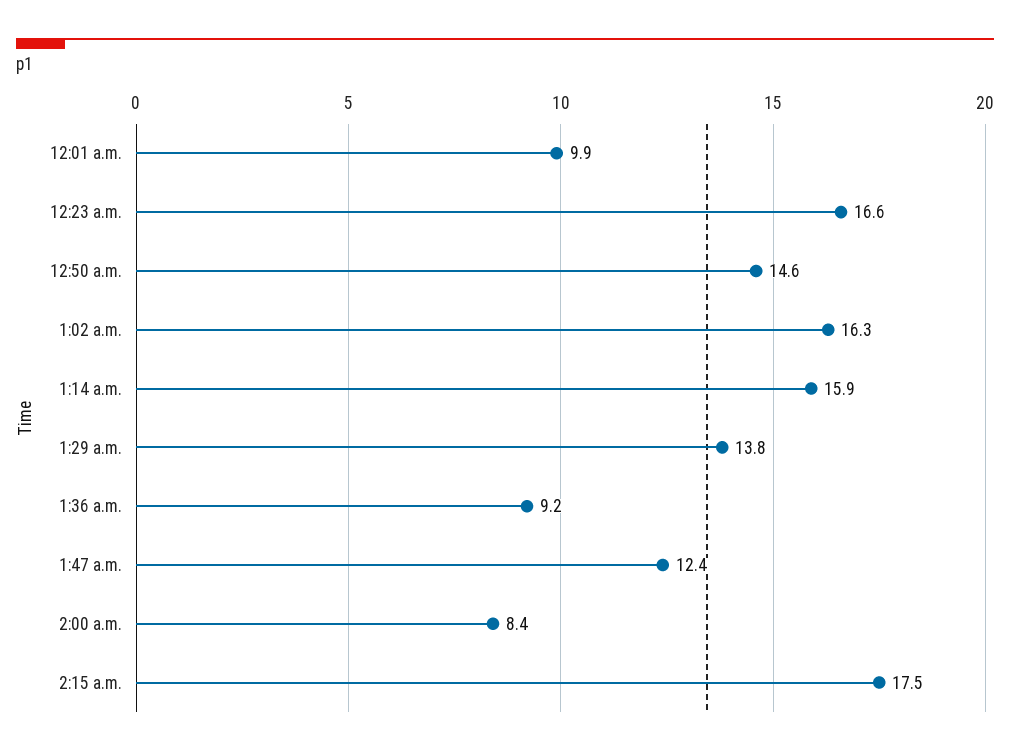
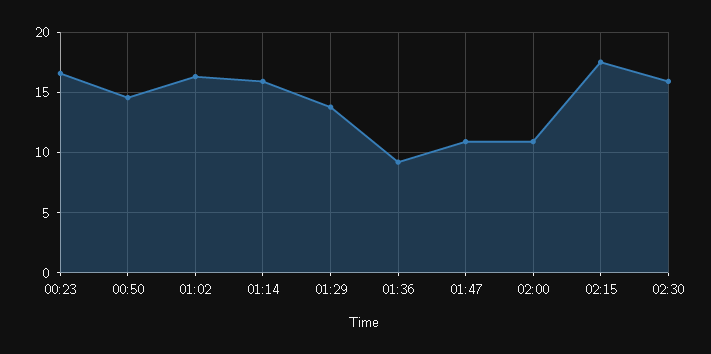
12:01 a.m.: 9.9 -> none
1:47 a.m.: 12.4 -> 11
2:00 a.m.: 8.4 -> 11
02:30: none -> 16

